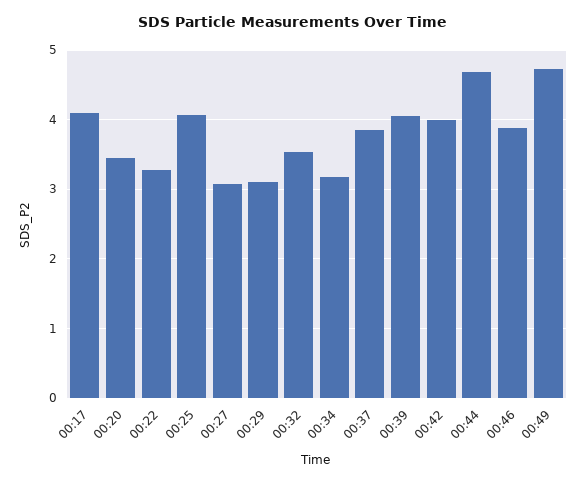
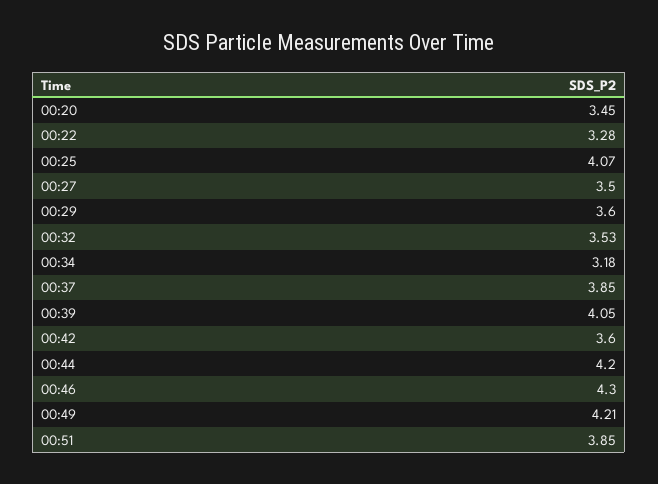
00:17: 4.1 -> none
00:27: 3.1 -> 3.5
00:29: 3.1 -> 3.6
00:42: 4 -> 3.6
00:44: 4.7 -> 4.2
00:46: 3.9 -> 4.3
00:49: 4.7 -> 4.21
00:51: none -> 3.85

